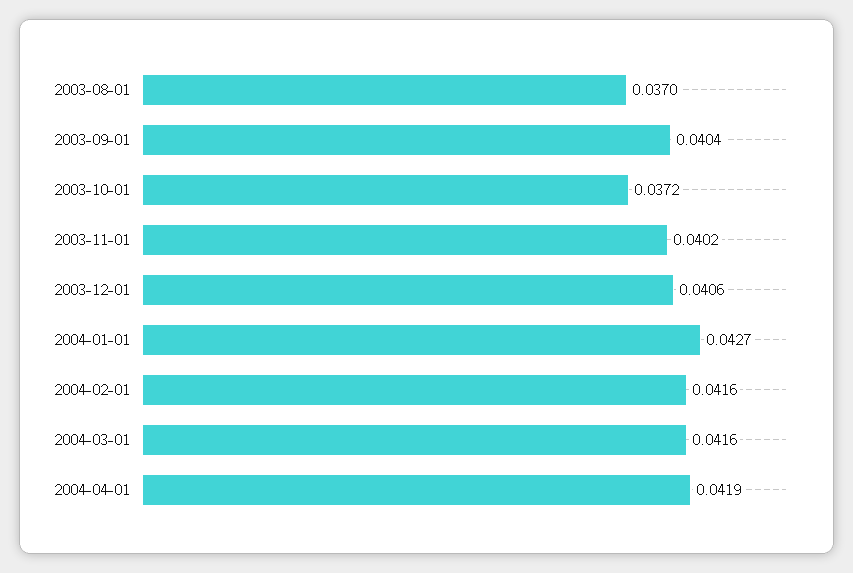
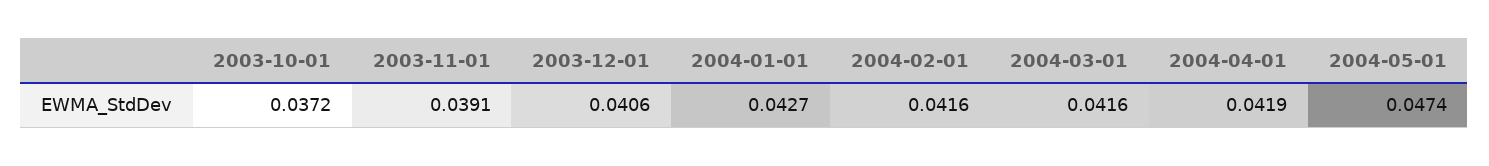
2003-08-01: 0.037 -> none
2003-09-01: 0.0404 -> none
2003-11-01: 0.0402 -> 0.0391
2004-05-01: none -> 0.0474

